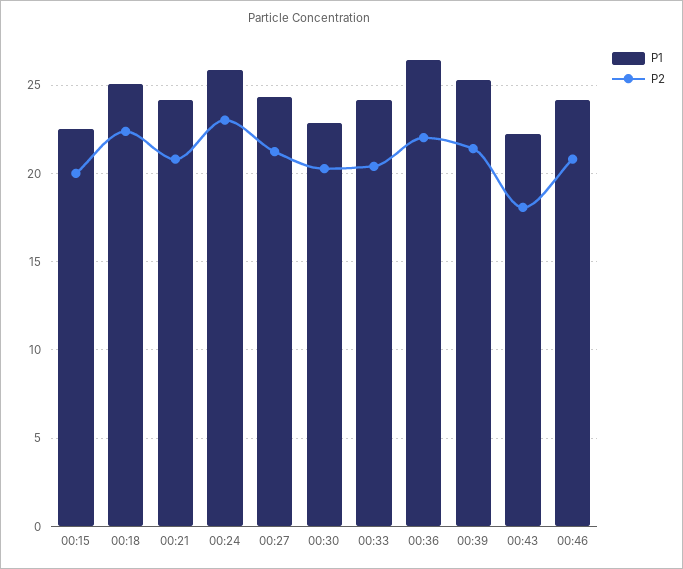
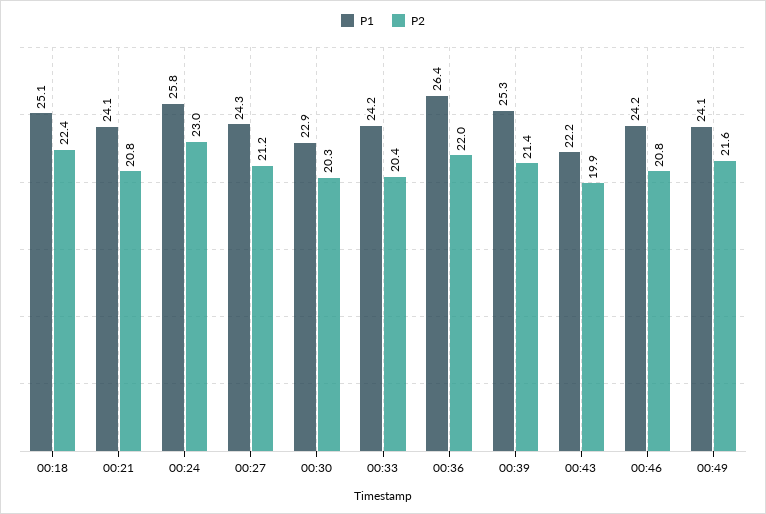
P1, 00:15: 22.5 -> none
P2, 00:15: 20 -> none
P2, 00:43: 18 -> 19.9
P1, 00:49: none -> 24.1
P2, 00:49: none -> 21.6

